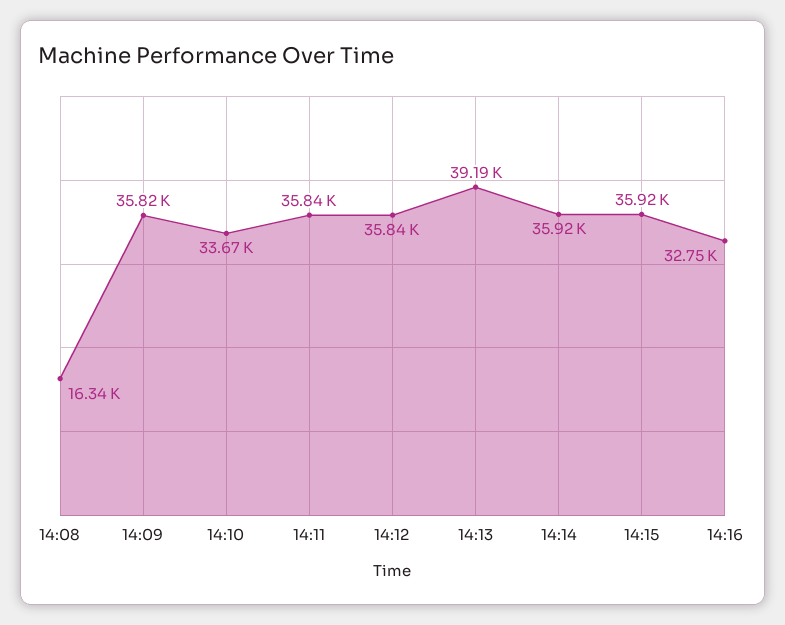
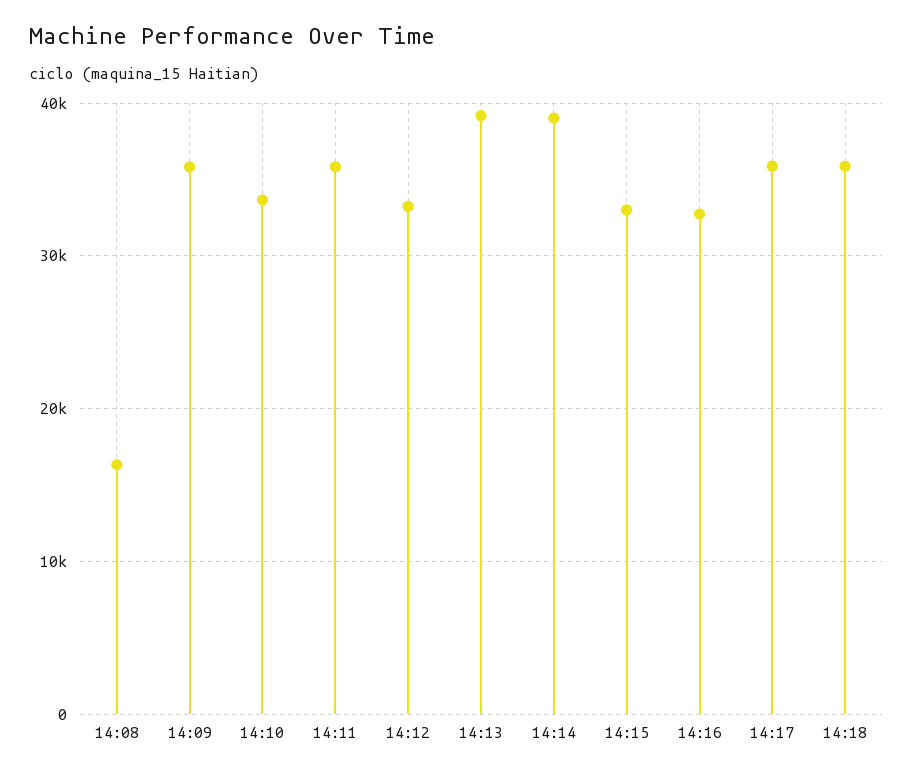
14:12: 35840 -> 33000
14:14: 35920 -> 39000
14:15: 35920 -> 33000
14:17: none -> 36000
14:18: none -> 36000

